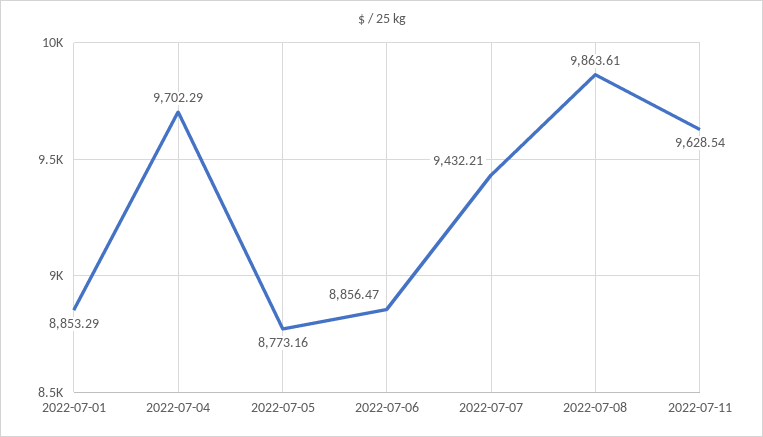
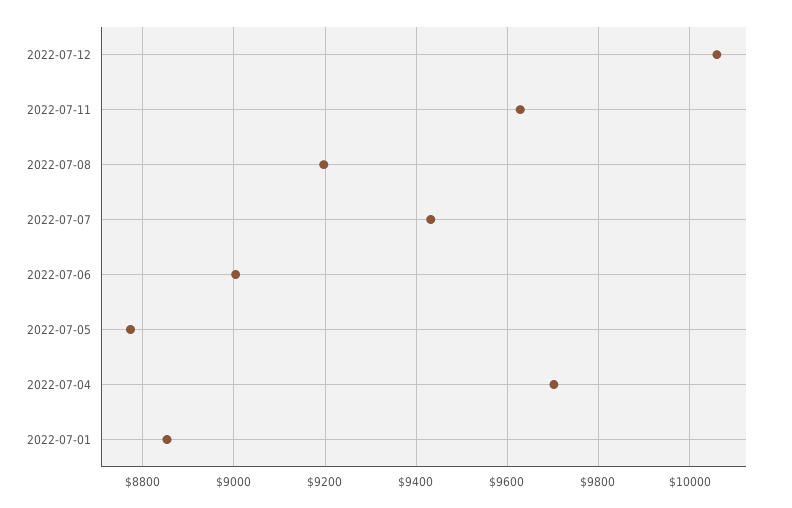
2022-07-06: 8856.47 -> 9000
2022-07-08: 9863.61 -> 9200
2022-07-12: none -> 10060

